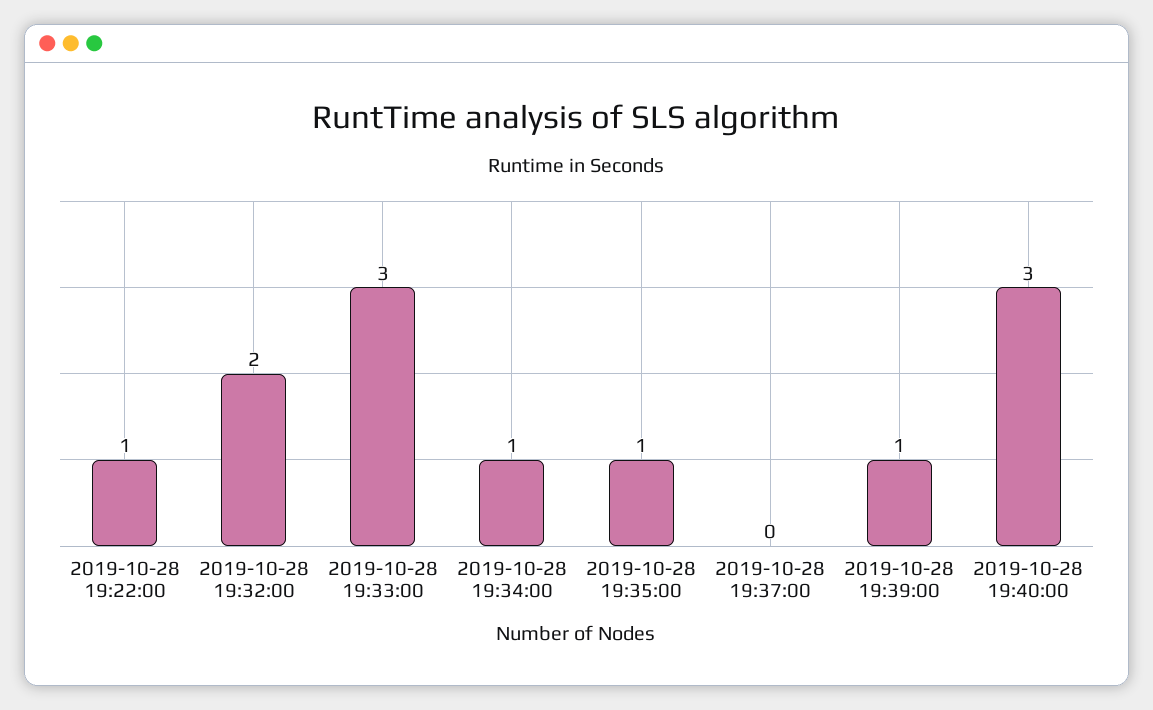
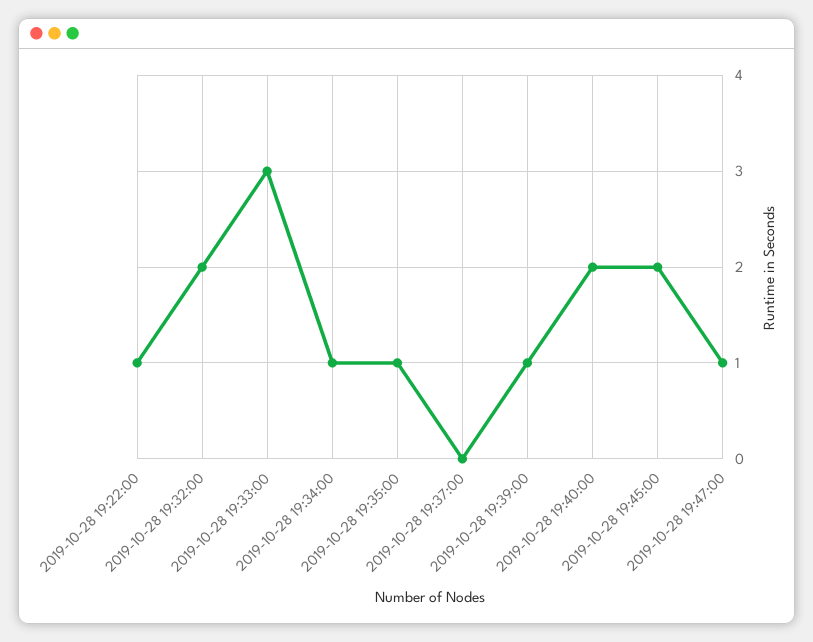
2019-10-28 19:40:00: 3 -> 2
2019-10-28 19:45:00: none -> 2
2019-10-28 19:47:00: none -> 1

